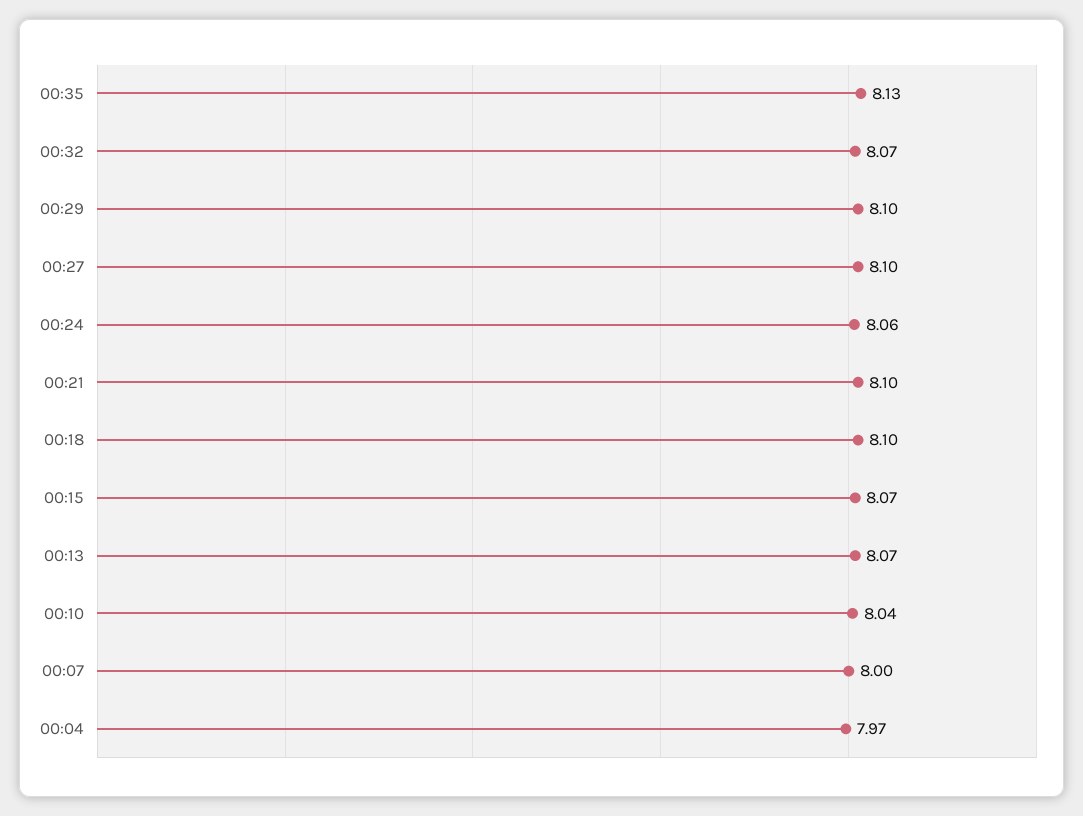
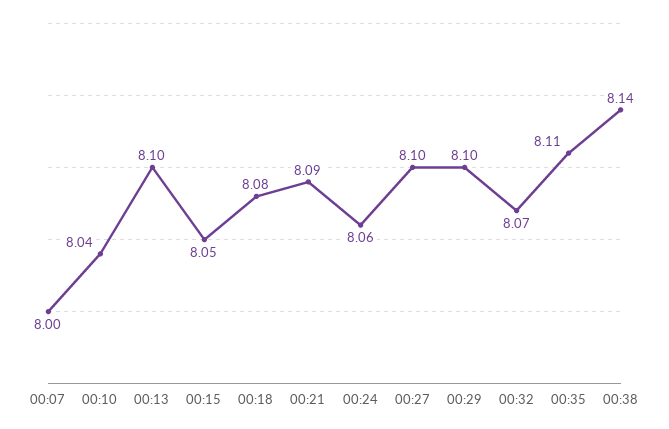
00:35: 8.13 -> 8.11
00:21: 8.1 -> 8.09
00:18: 8.1 -> 8.08
00:15: 8.07 -> 8.05
00:13: 8.07 -> 8.1
00:04: 7.97 -> none
00:38: none -> 8.14

